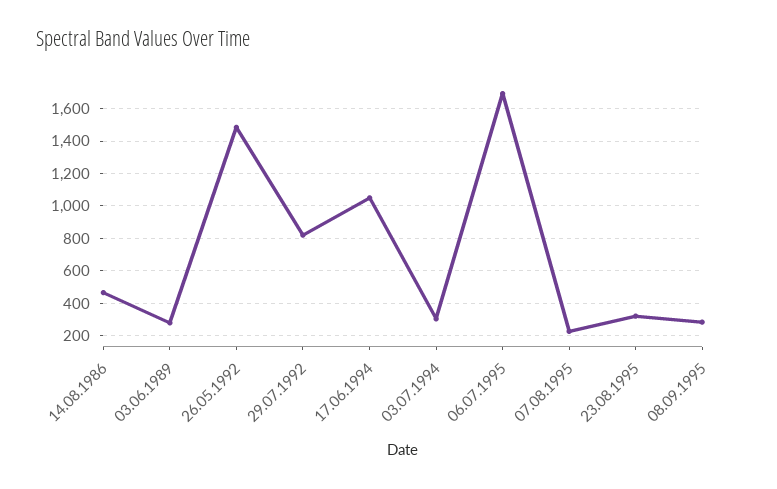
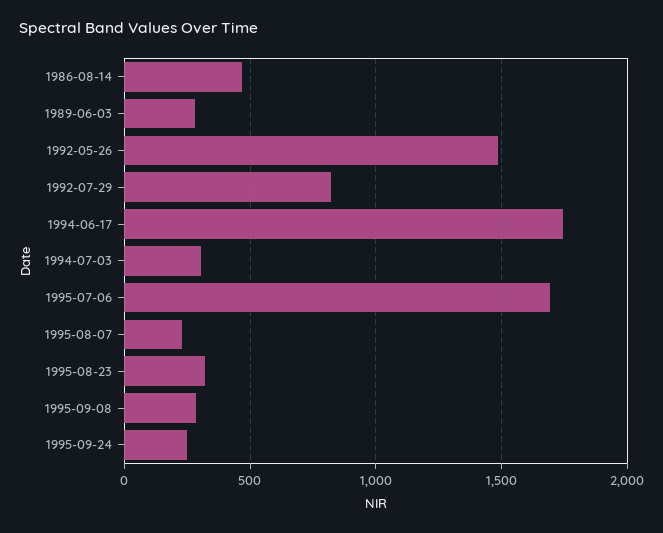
17.06.1994: 1050 -> 1750
1995-09-24: none -> 250

